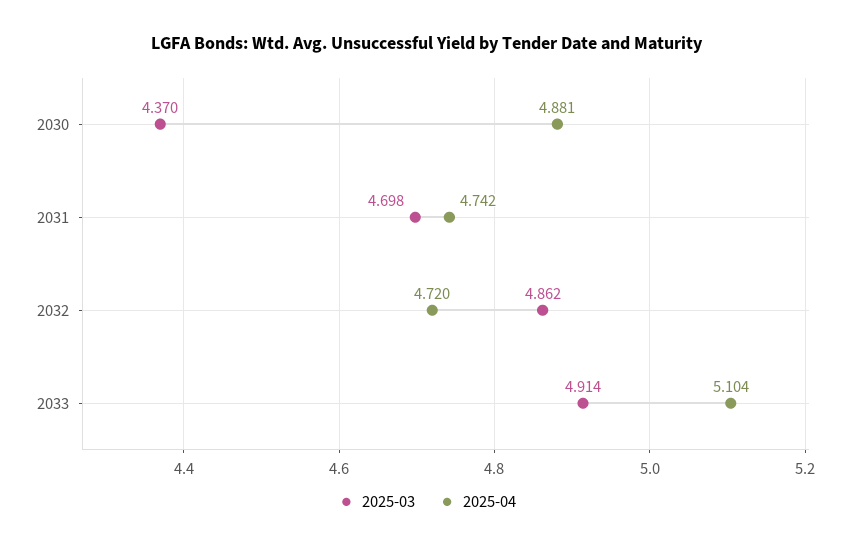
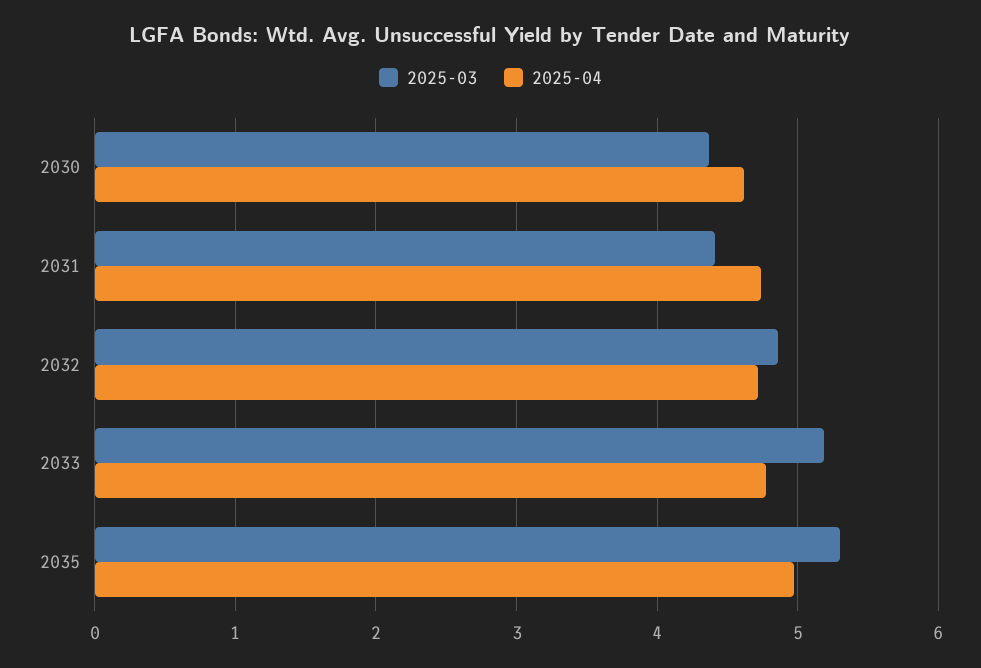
2025-04, 2030: 4.881 -> 4.6
2025-03, 2031: 4.698 -> 4.4
2025-03, 2033: 4.914 -> 5.2
2025-04, 2033: 5.104 -> 4.8
2025-03, 2035: none -> 5.3
2025-04, 2035: none -> 5

